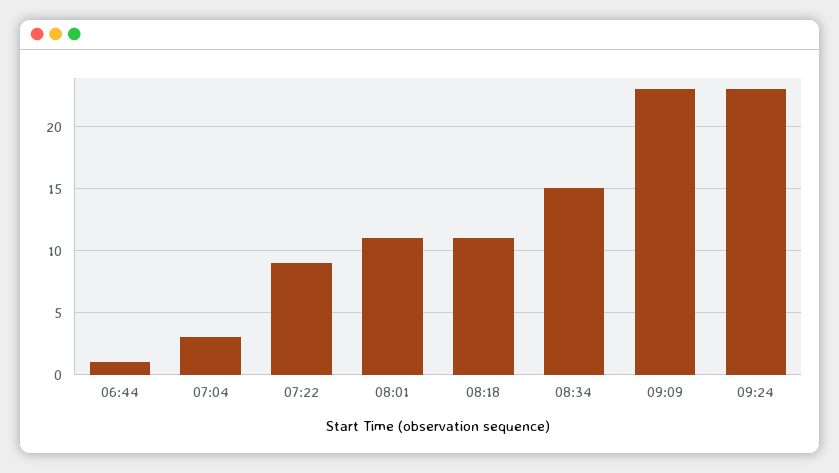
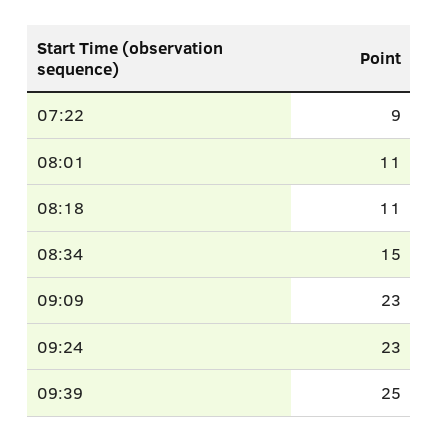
06:44: 1 -> none
07:04: 3 -> none
09:39: none -> 25

